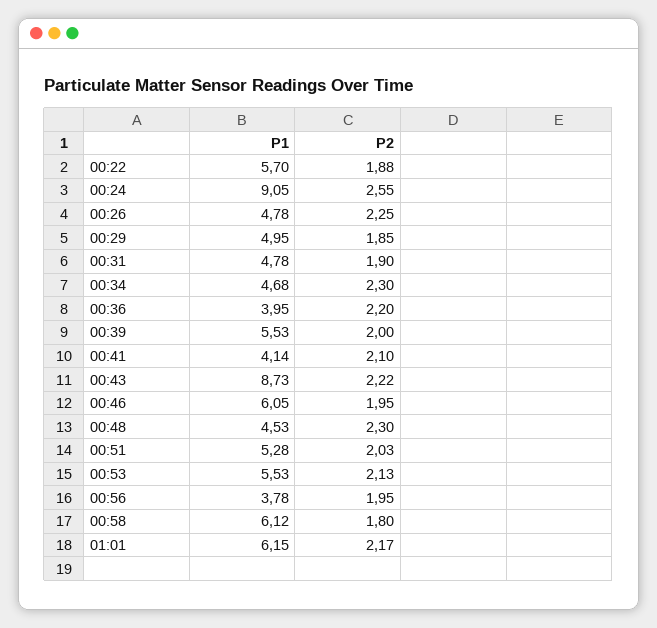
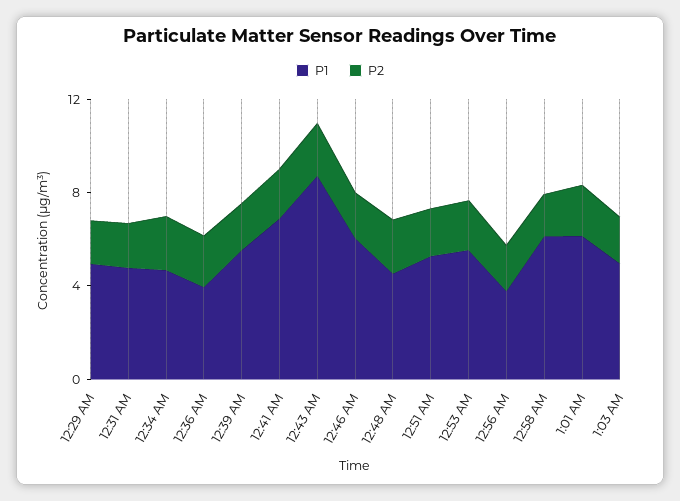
P1, 00:22: 5.7 -> none
P2, 00:22: 1.88 -> none
P1, 00:24: 9.05 -> none
P2, 00:24: 2.55 -> none
P1, 00:26: 4.78 -> none
P2, 00:26: 2.25 -> none
P1, 00:41: 4.14 -> 7
P1, 1:03 AM: none -> 5
P2, 1:03 AM: none -> 2

